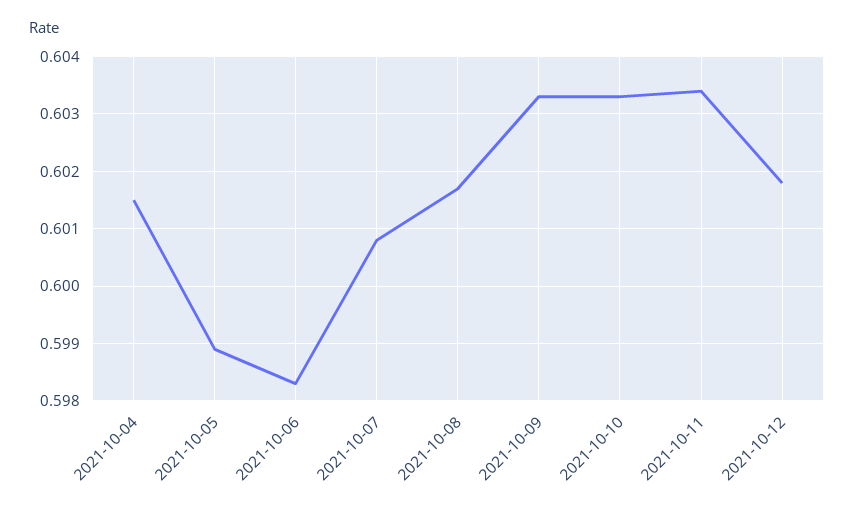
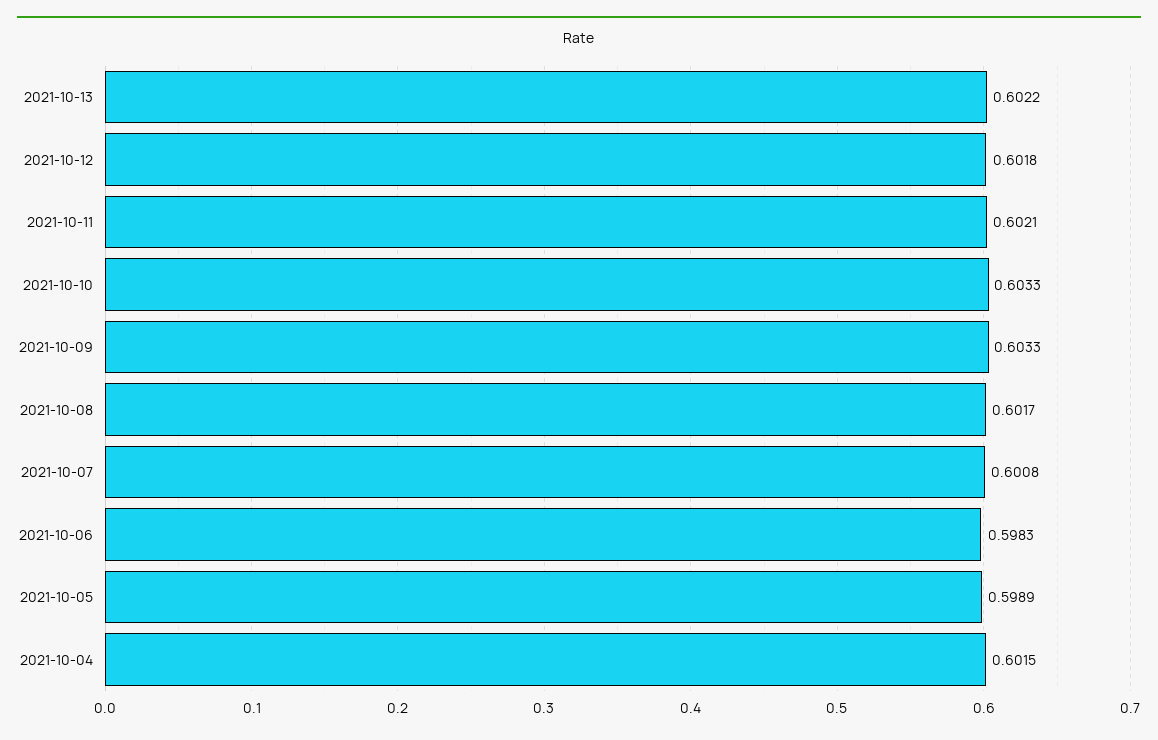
2021-10-11: 0.6035 -> 0.6021
2021-10-13: none -> 0.6022

